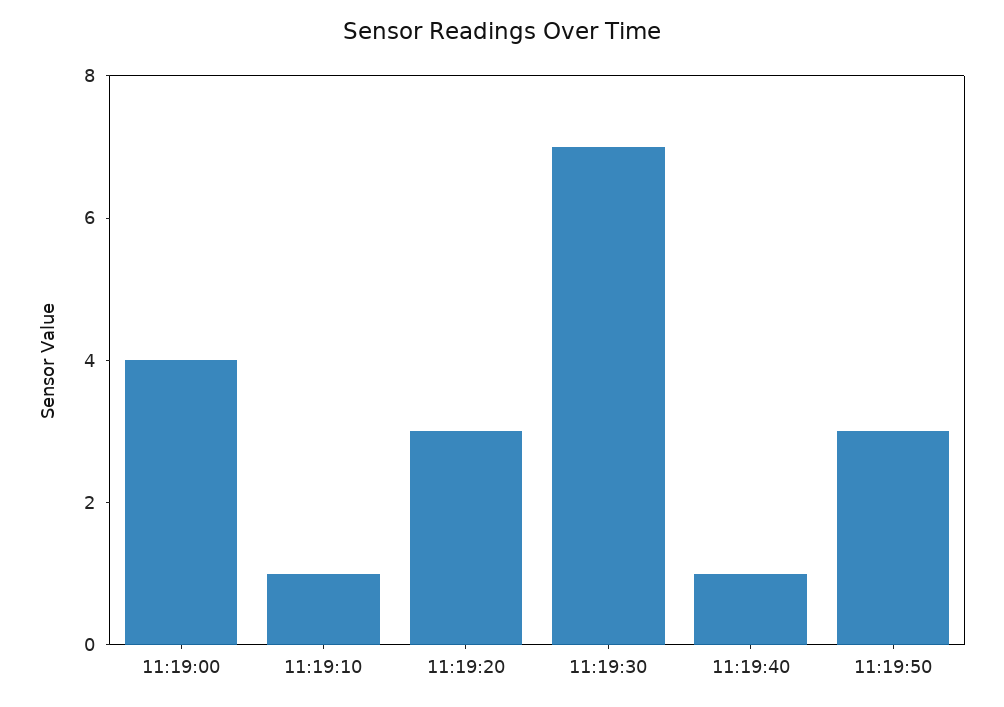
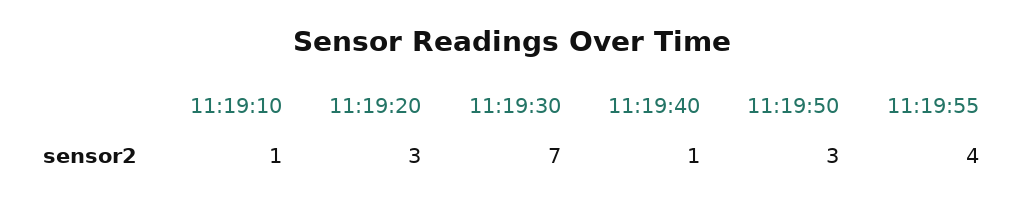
11:19:00: 4 -> none
11:19:55: none -> 4

